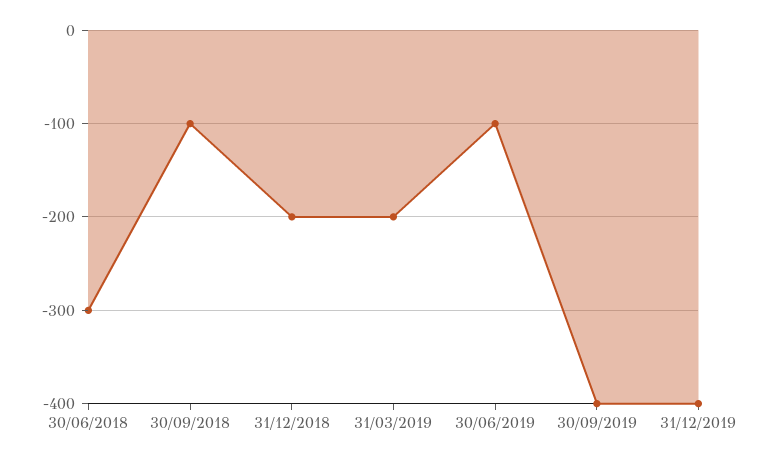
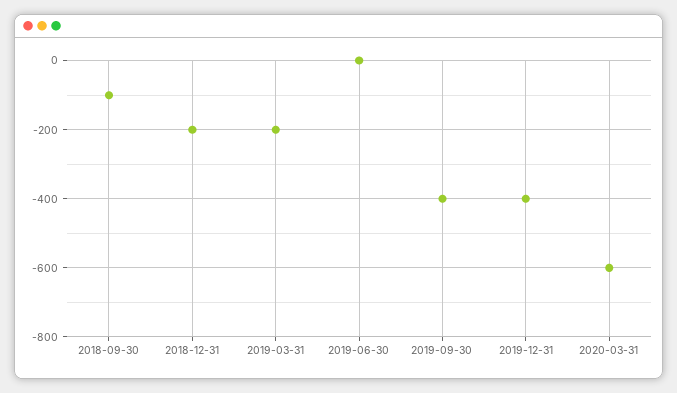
30/06/2018: -300 -> none
30/06/2019: -100 -> 0
2020-03-31: none -> -600

